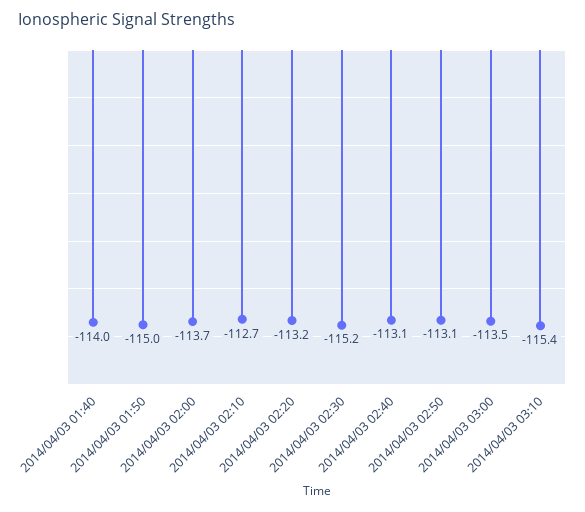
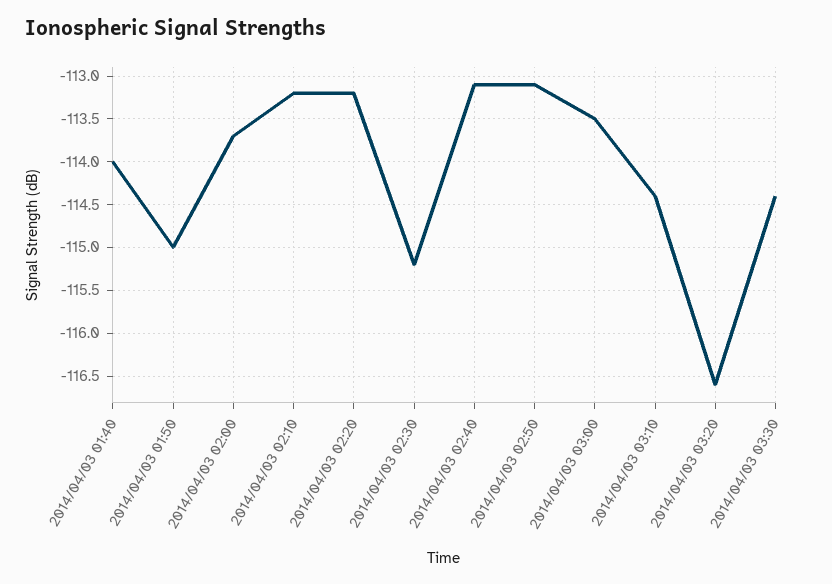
2014/04/03 02:10: -112.7 -> -113.2
2014/04/03 03:10: -115.4 -> -114.4
2014/04/03 03:20: none -> -116.6
2014/04/03 03:30: none -> -114.4

